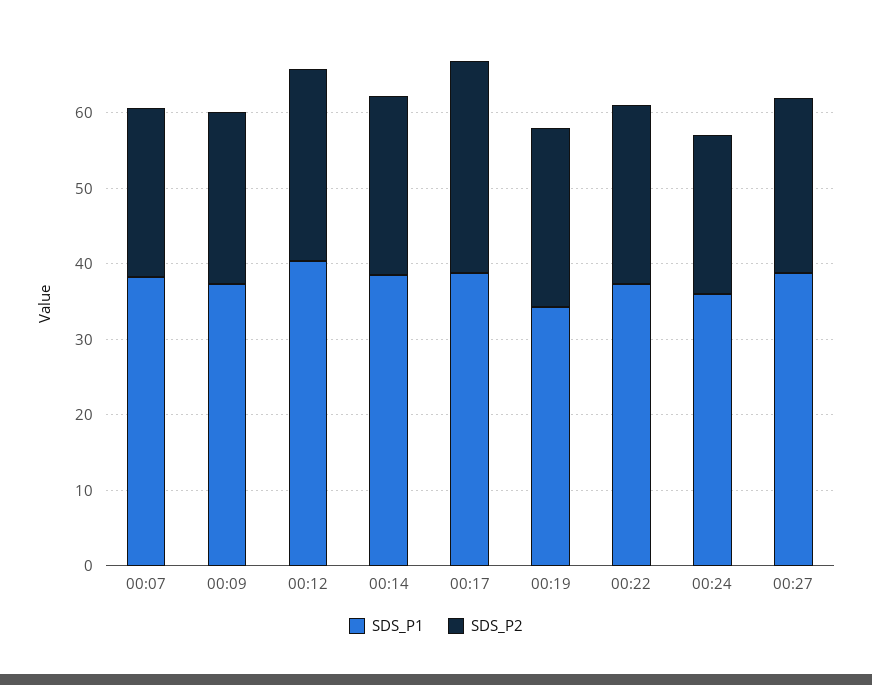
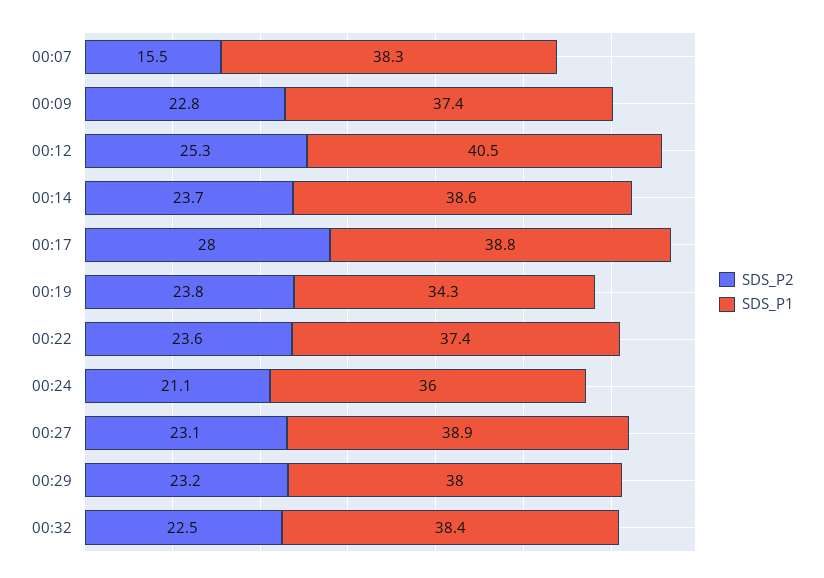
SDS_P2, 00:07: 22 -> 15.5
SDS_P2, 00:29: none -> 23.2
SDS_P1, 00:29: none -> 38
SDS_P2, 00:32: none -> 22.5
SDS_P1, 00:32: none -> 38.4

